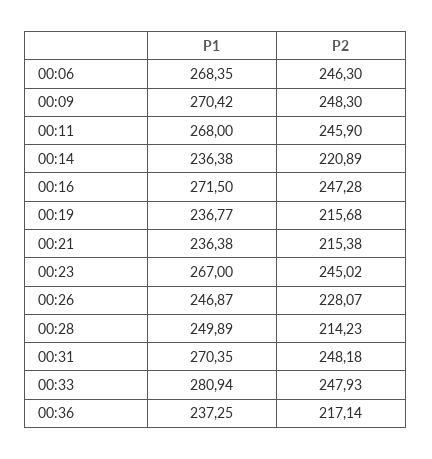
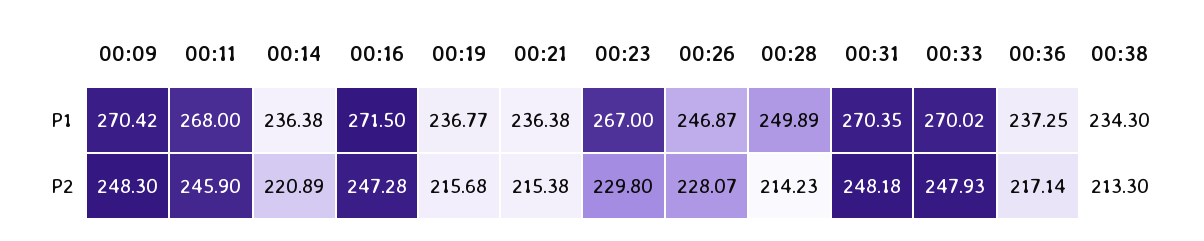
P1, 00:06: 268.35 -> none
P2, 00:06: 246.3 -> none
P2, 00:23: 245.02 -> 229.8
P1, 00:33: 280.94 -> 270.02
P1, 00:38: none -> 234.3
P2, 00:38: none -> 213.3

